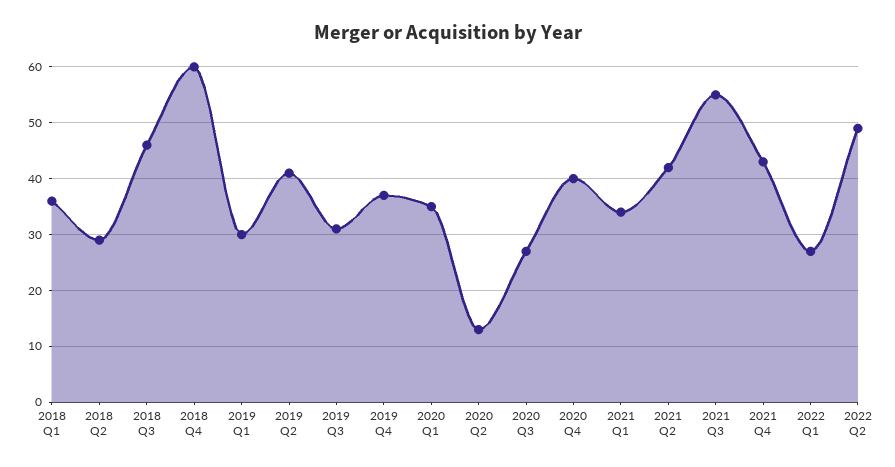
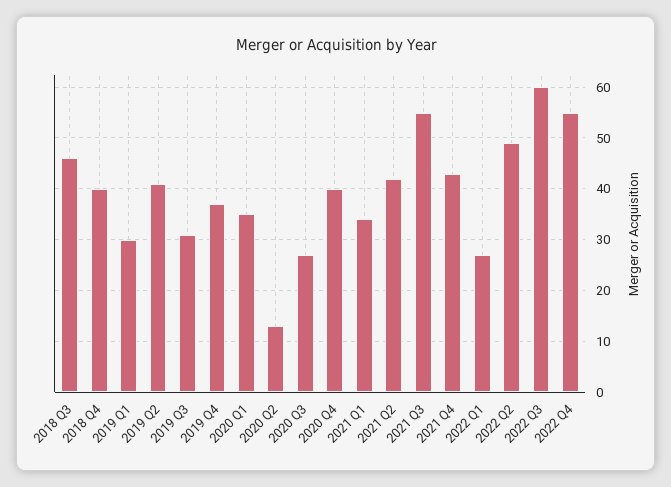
2018 Q1: 35 -> none
2018 Q2: 30 -> none
2018 Q4: 60 -> 40
2022 Q3: none -> 60
2022 Q4: none -> 55

